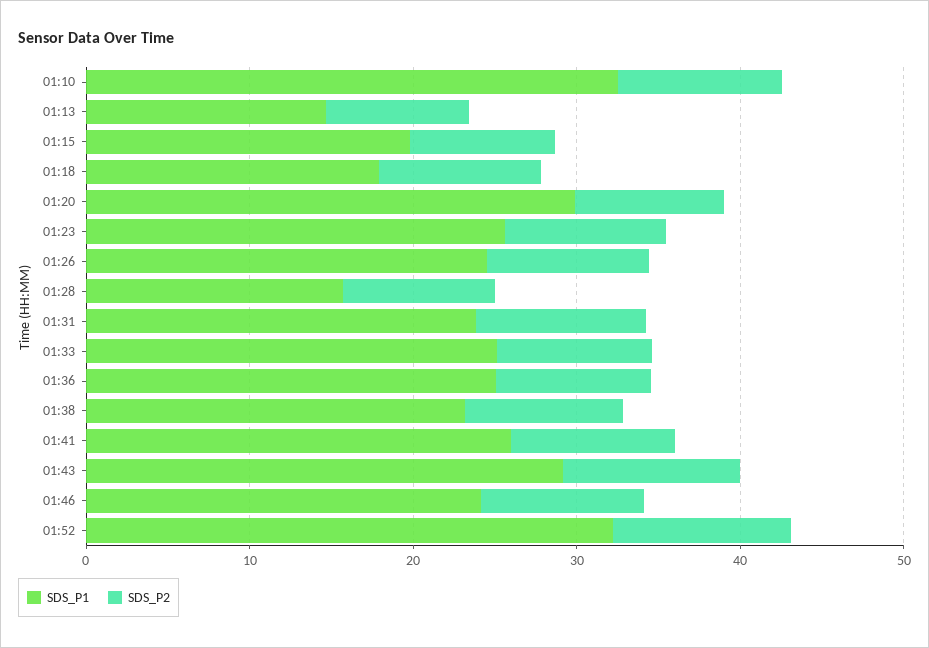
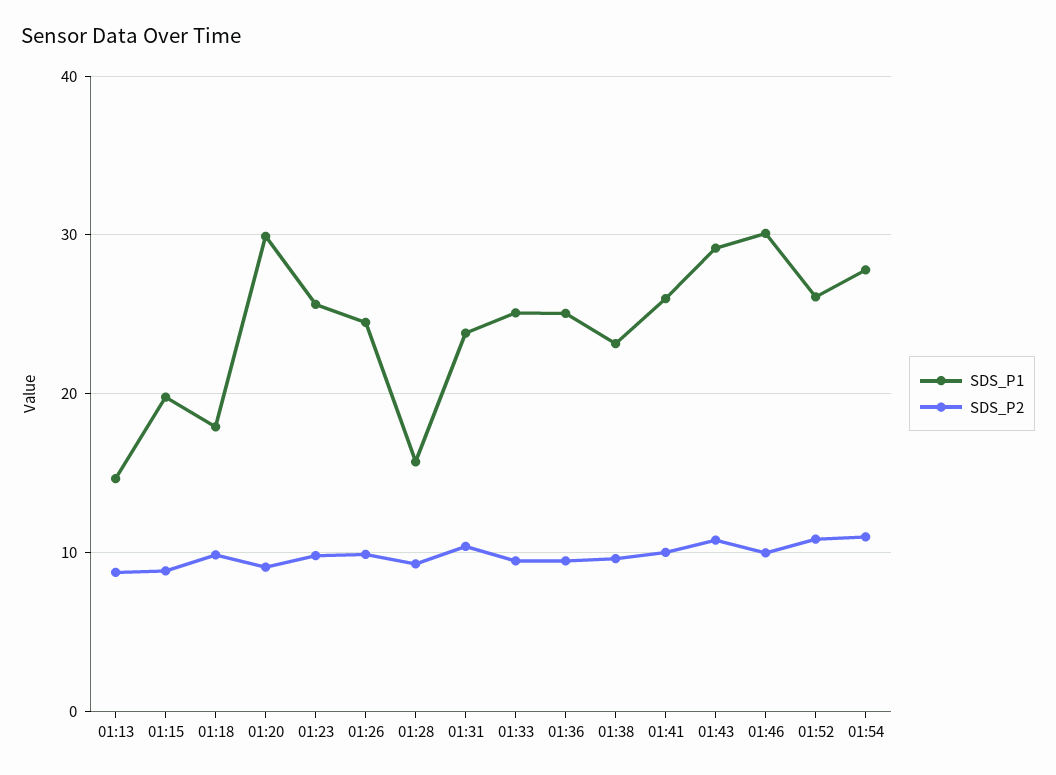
SDS_P1, 01:10: 32 -> none
SDS_P2, 01:10: 10 -> none
SDS_P1, 01:46: 24 -> 30
SDS_P1, 01:52: 32 -> 26
SDS_P1, 01:54: none -> 28
SDS_P2, 01:54: none -> 11

